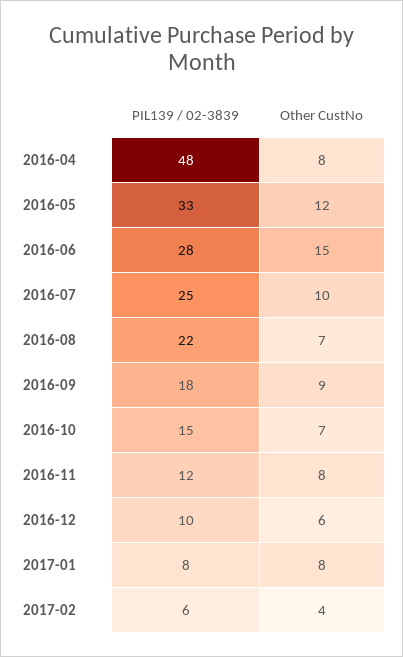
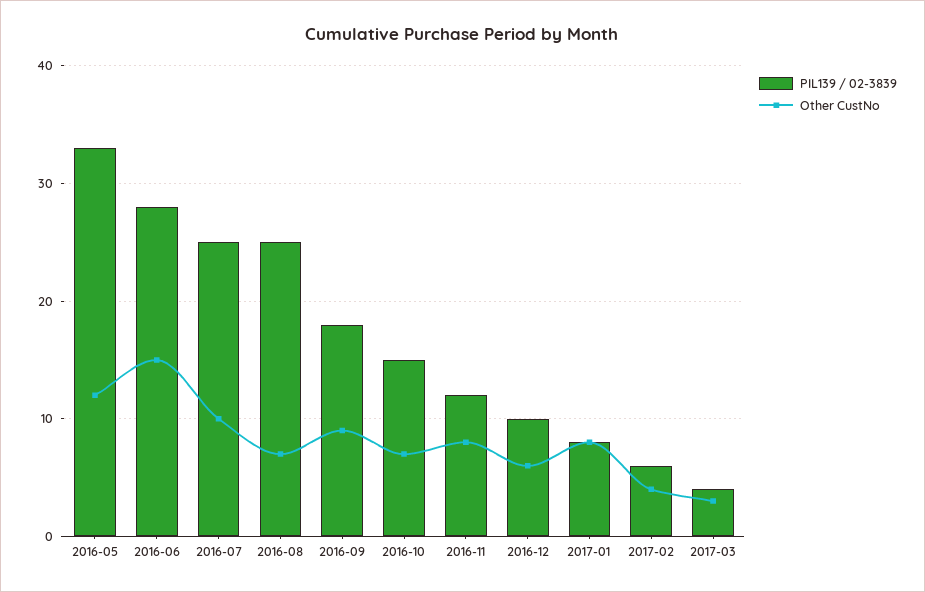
PIL139 / 02-3839, 2016-04: 48 -> none
Other CustNo, 2016-04: 8 -> none
PIL139 / 02-3839, 2016-08: 22 -> 25
PIL139 / 02-3839, 2017-03: none -> 4
Other CustNo, 2017-03: none -> 3

